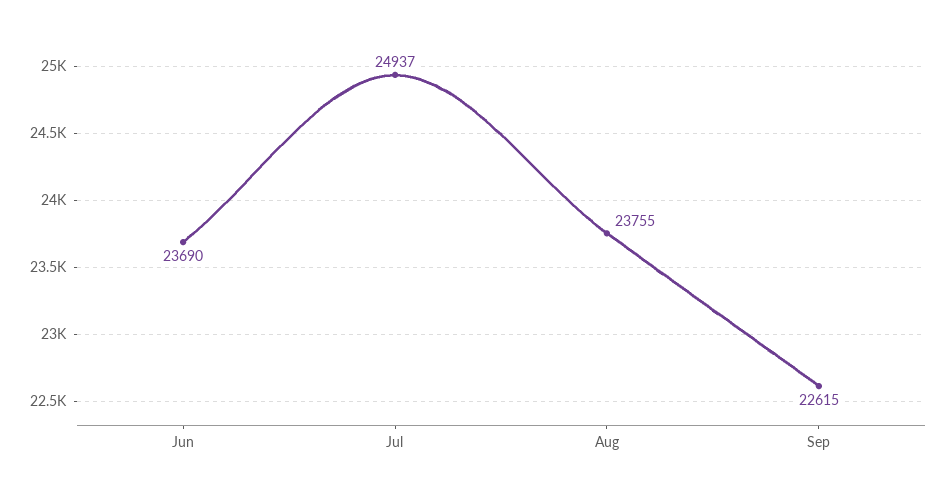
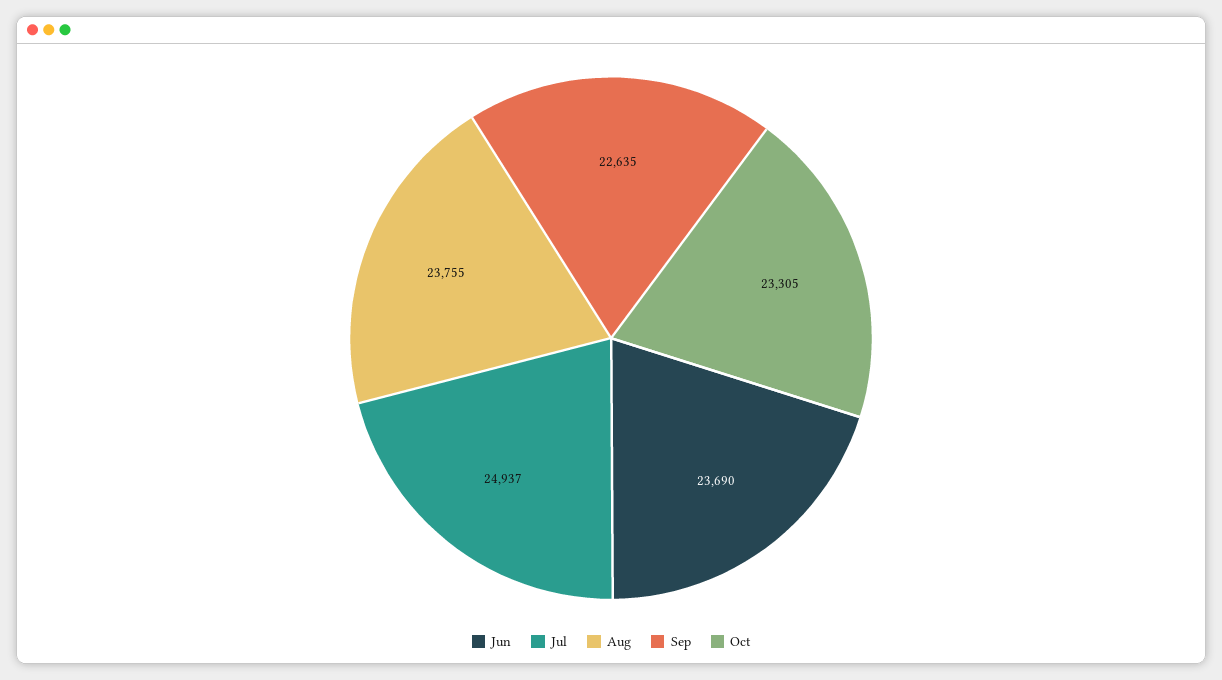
Sep: 22615 -> 22635
Oct: none -> 23305

